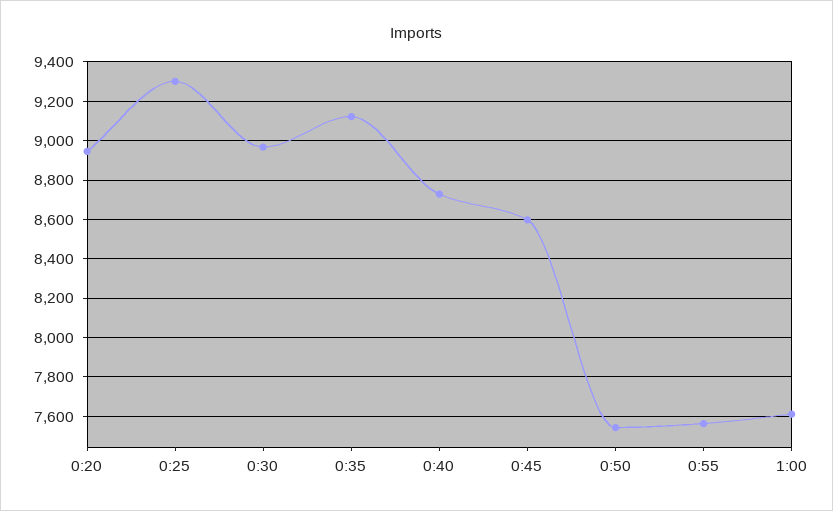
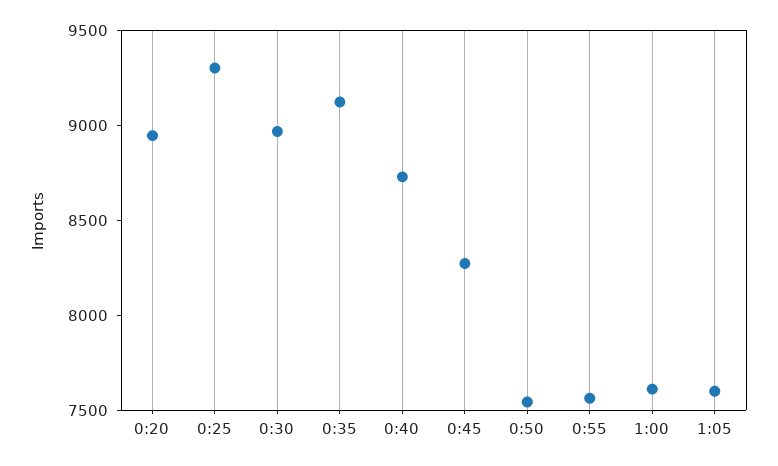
0:45: 8600 -> 8300
1:05: none -> 7600

